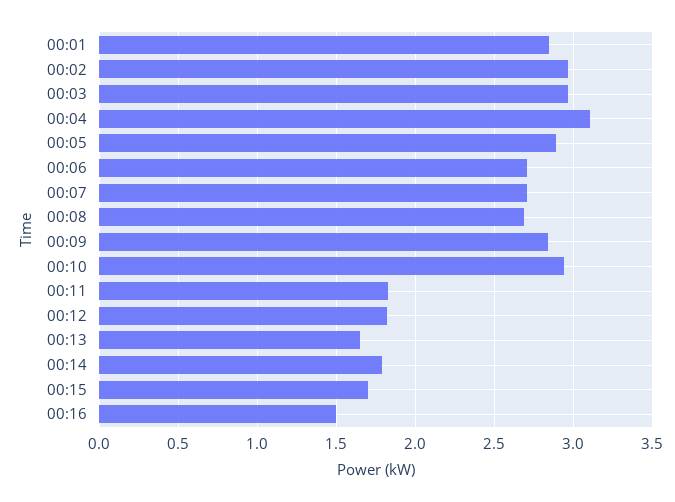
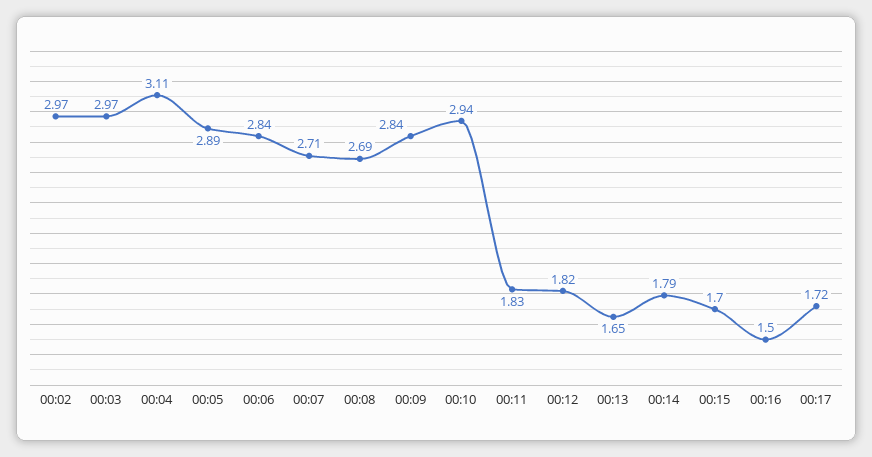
00:01: 2.85 -> none
00:06: 2.7 -> 2.84
00:17: none -> 1.72

